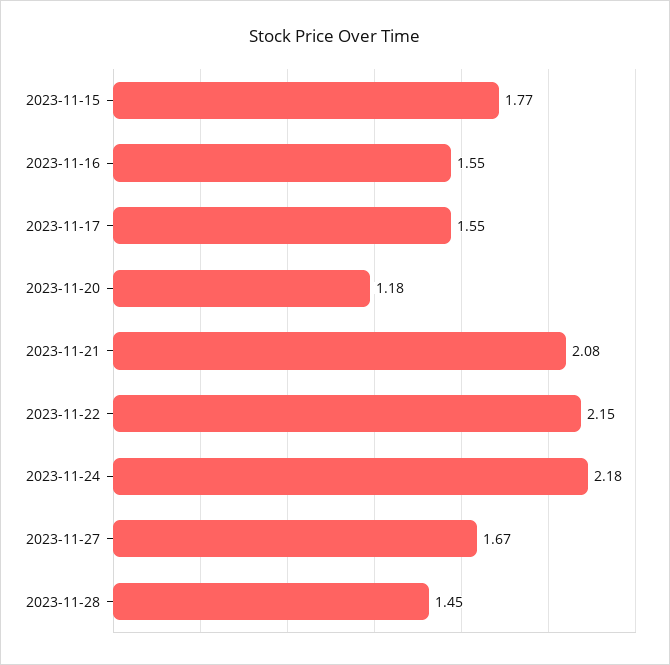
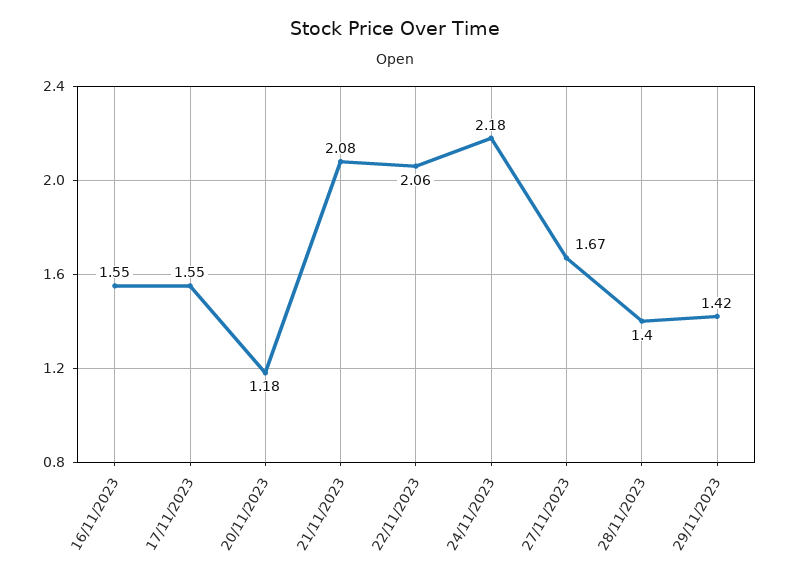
2023-11-15: 1.77 -> none
2023-11-22: 2.15 -> 2.06
2023-11-28: 1.45 -> 1.4
29/11/2023: none -> 1.42

